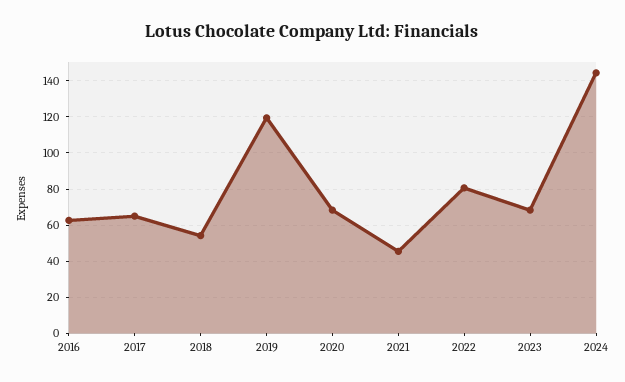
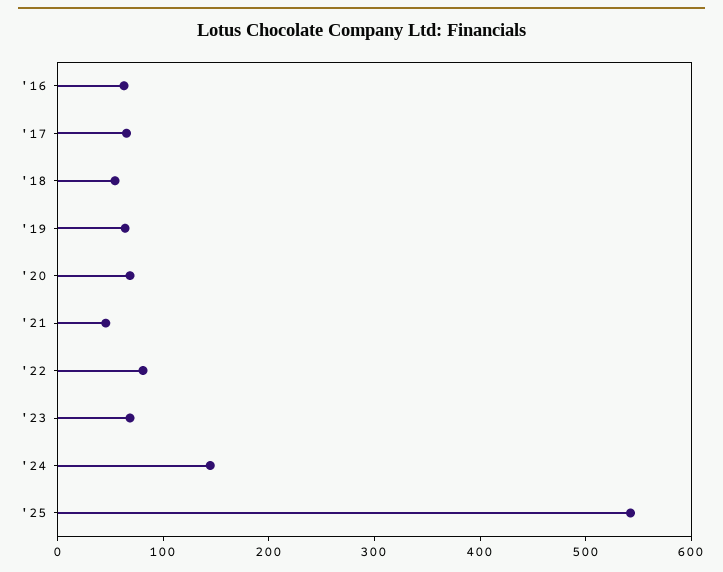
2019: 120 -> 60
'25: none -> 540

